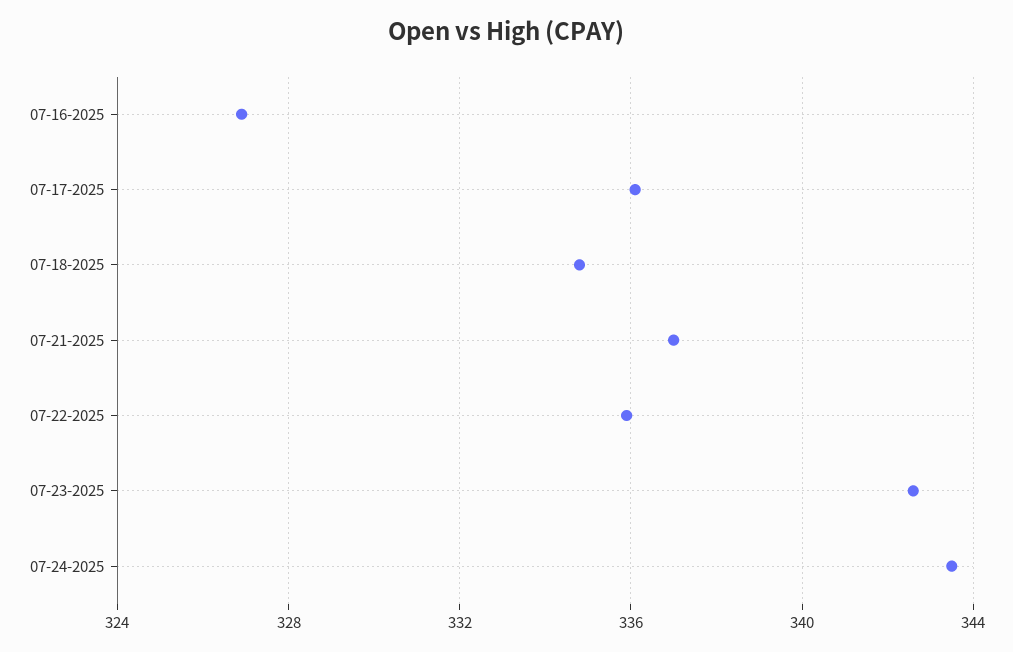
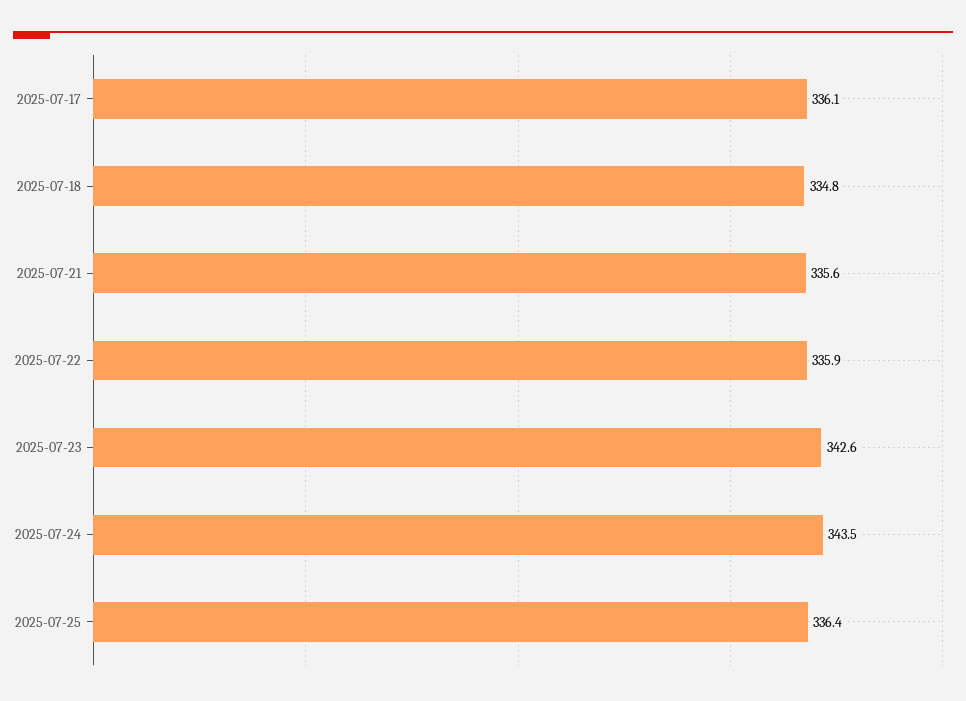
07-16-2025: 327 -> none
07-21-2025: 337 -> 335.6
2025-07-25: none -> 336.4

